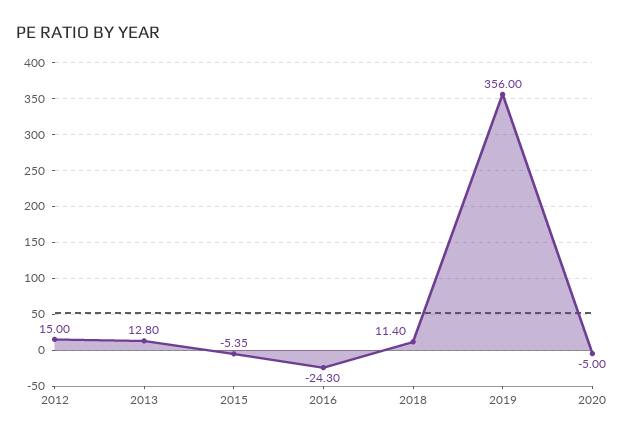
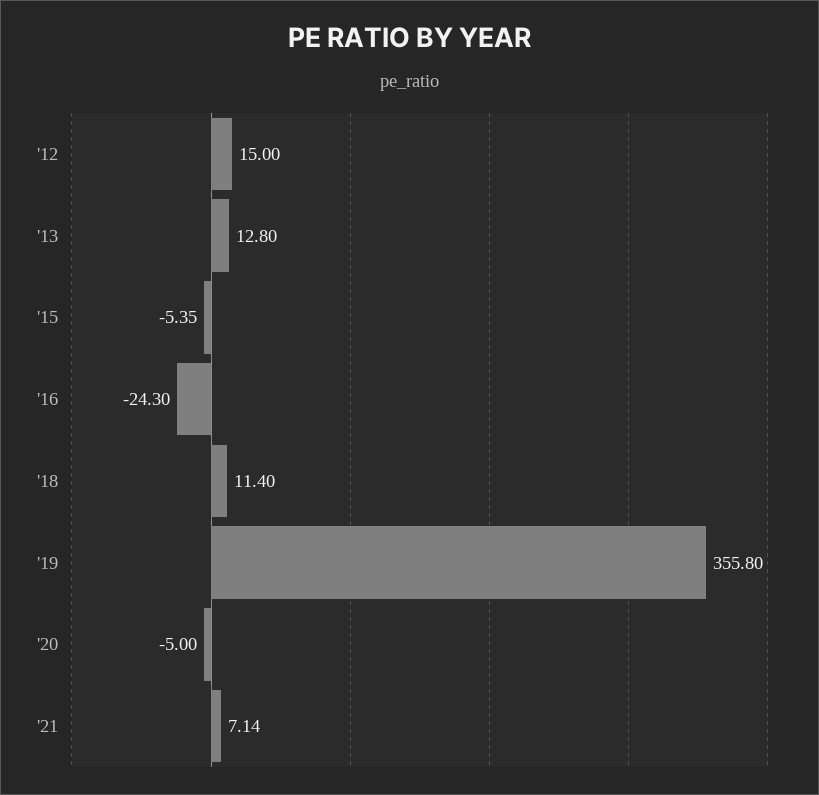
2019: 356 -> 355.8
'21: none -> 7.14

